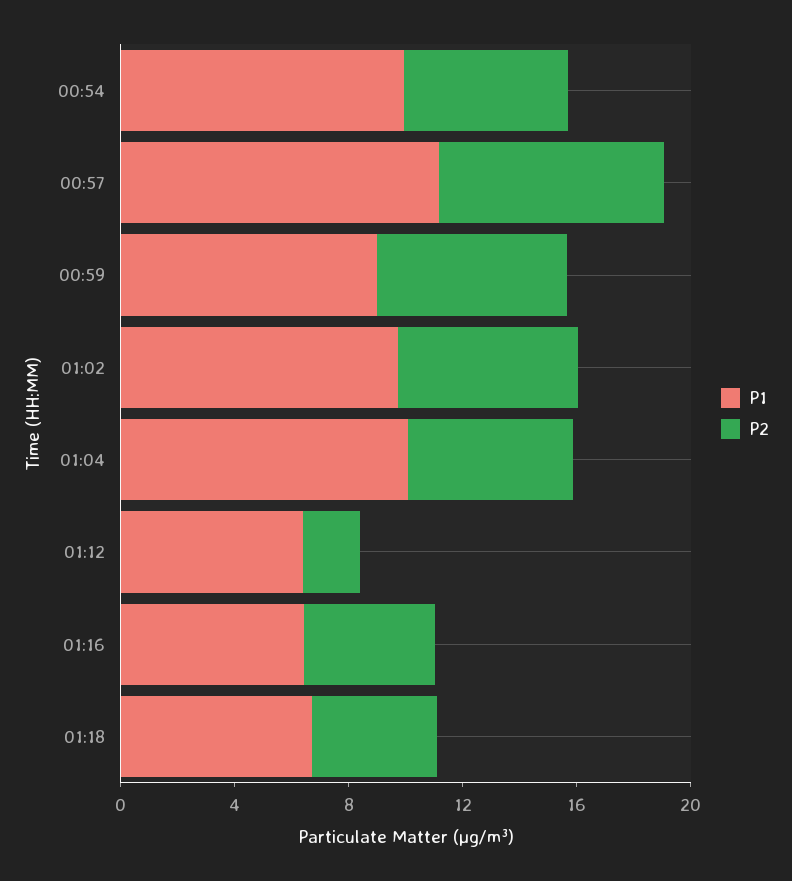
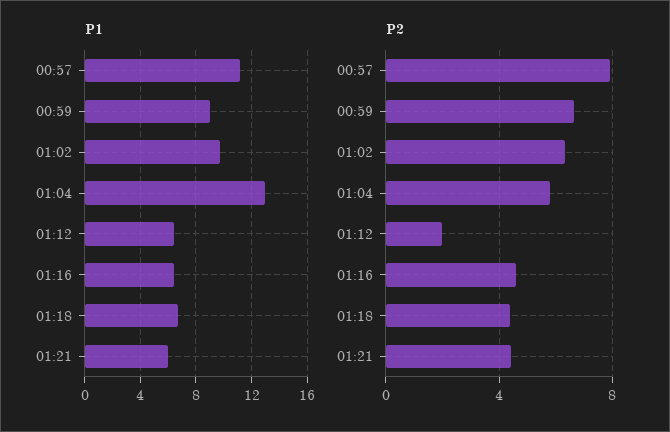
P1, 00:54: 10 -> none
P2, 00:54: 6 -> none
P1, 01:04: 10 -> 13
P1, 01:21: none -> 6
P2, 01:21: none -> 4.5

